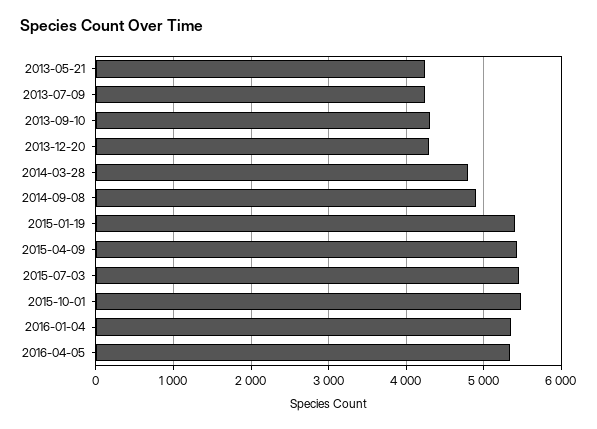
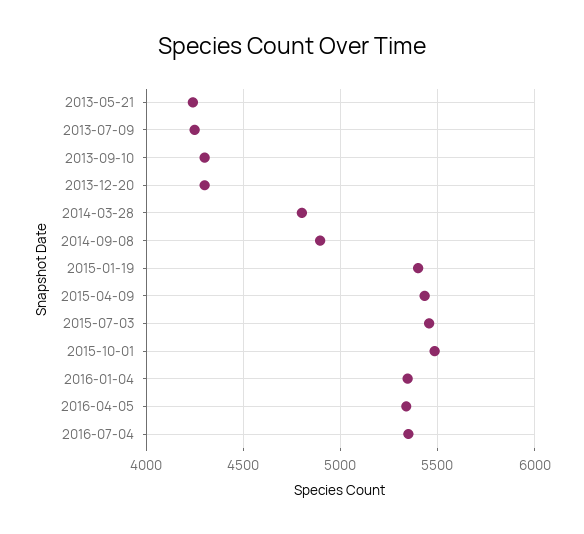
2016-07-04: none -> 5350

